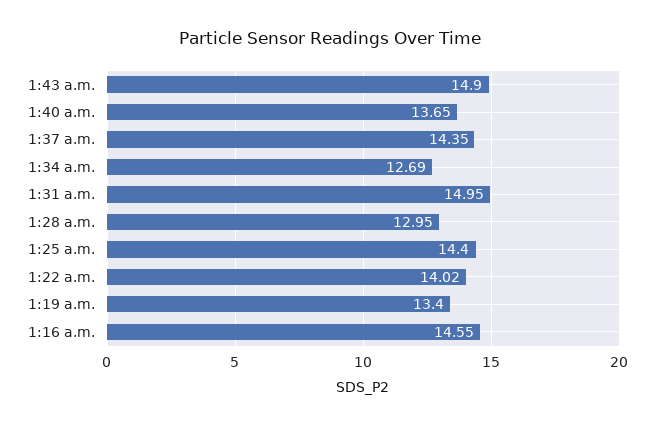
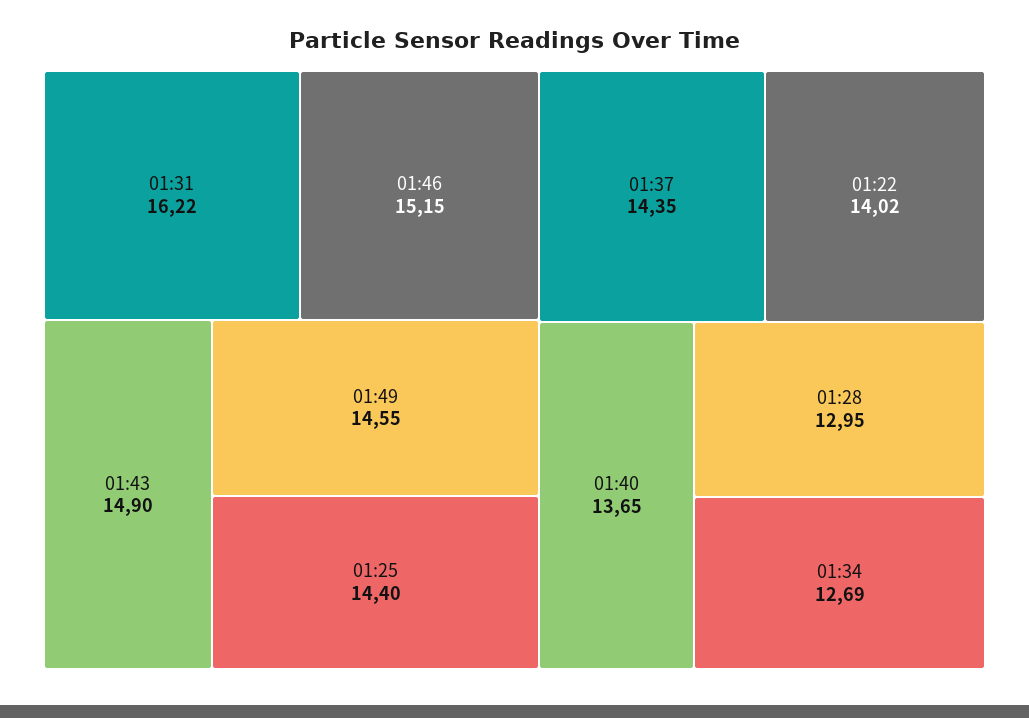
1:31 a.m.: 14.95 -> 16.22
1:19 a.m.: 13.4 -> none
1:16 a.m.: 14.55 -> none
01:46: none -> 15.15
01:49: none -> 14.55

